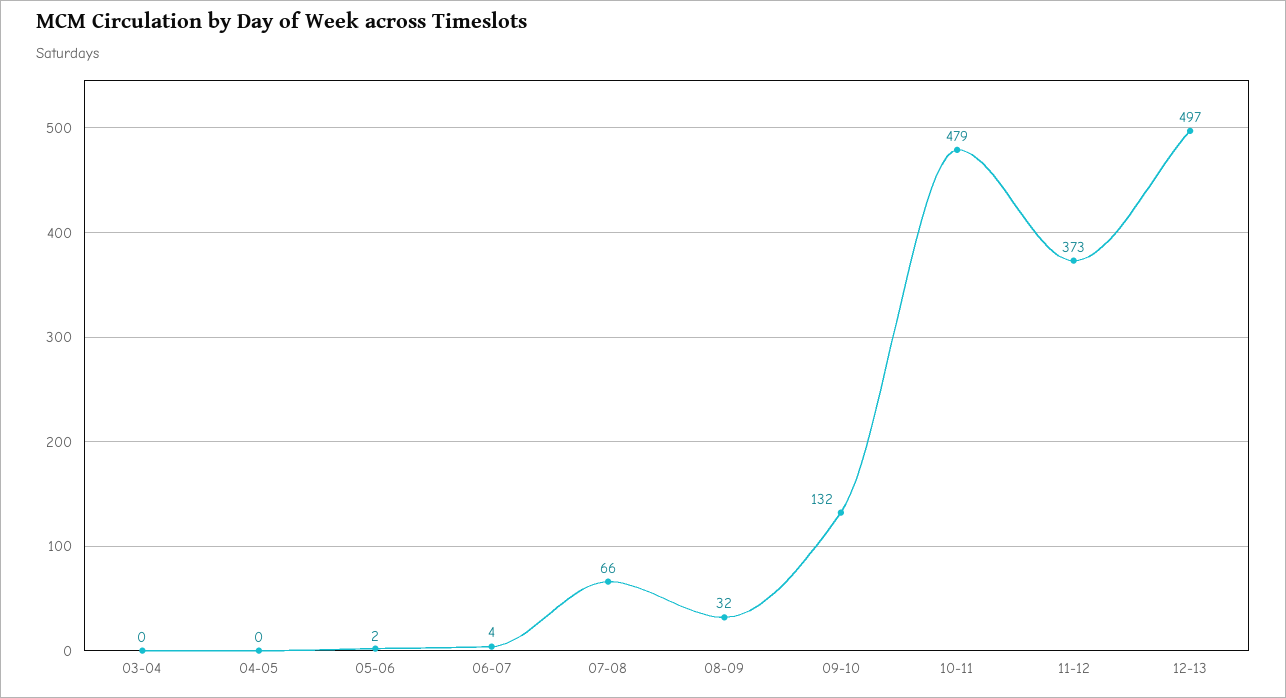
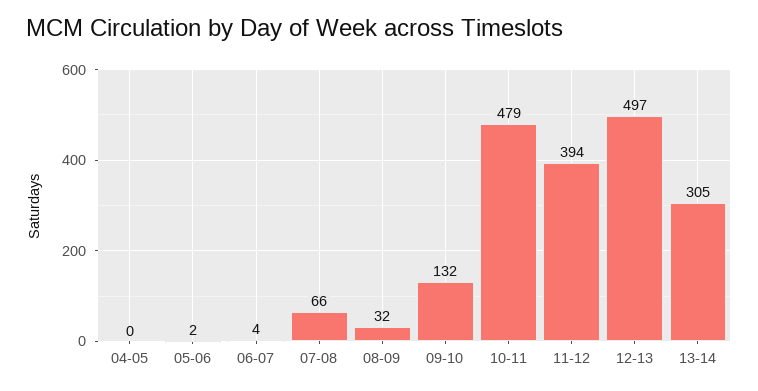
03-04: 0 -> none
11-12: 373 -> 394
13-14: none -> 305

